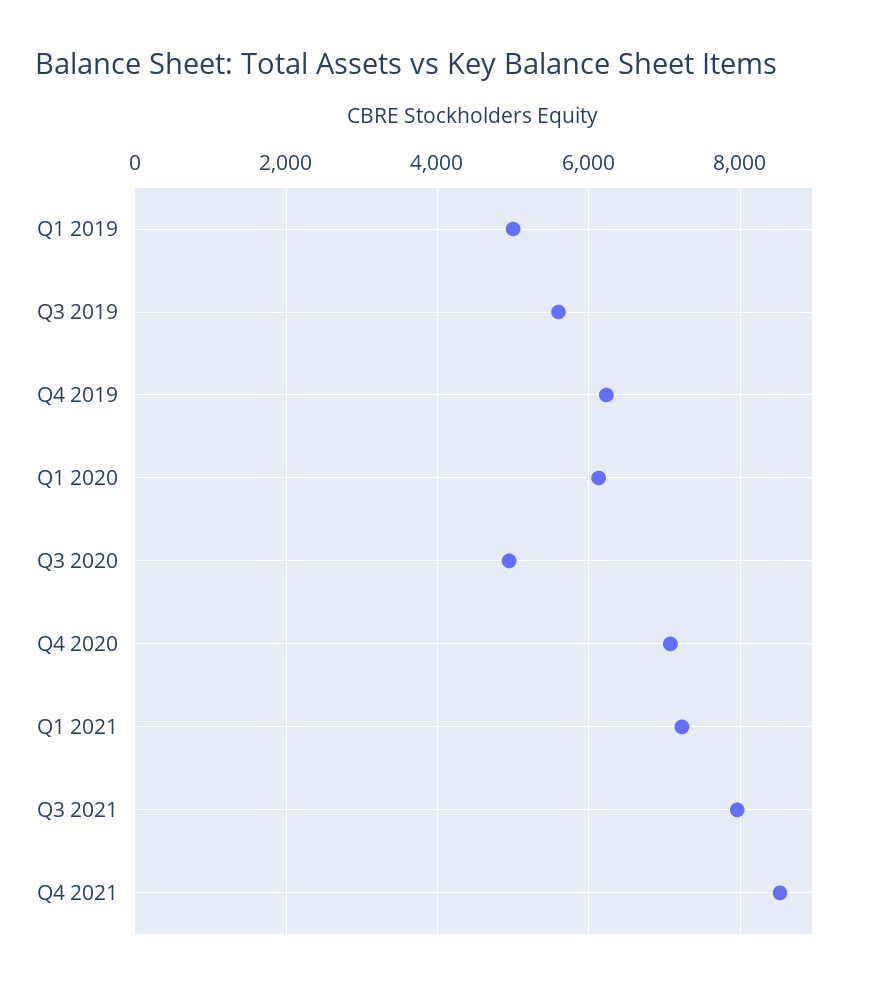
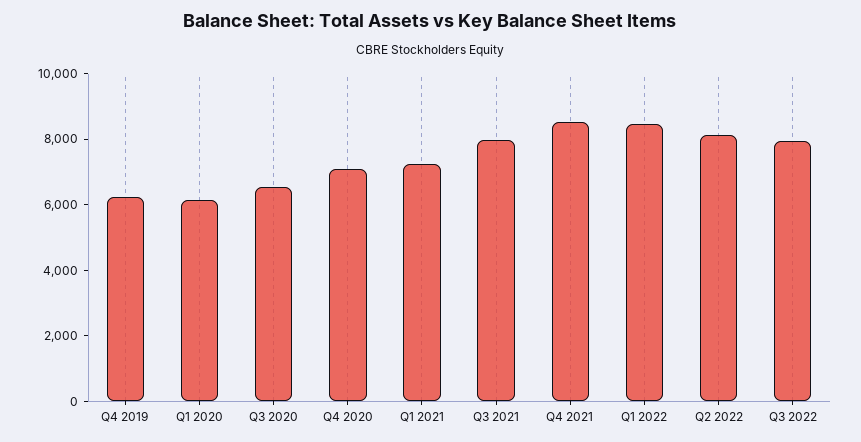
Q1 2019: 5000 -> none
Q3 2019: 5600 -> none
Q3 2020: 5000 -> 6500
Q1 2022: none -> 8500
Q2 2022: none -> 8000
Q3 2022: none -> 8000

